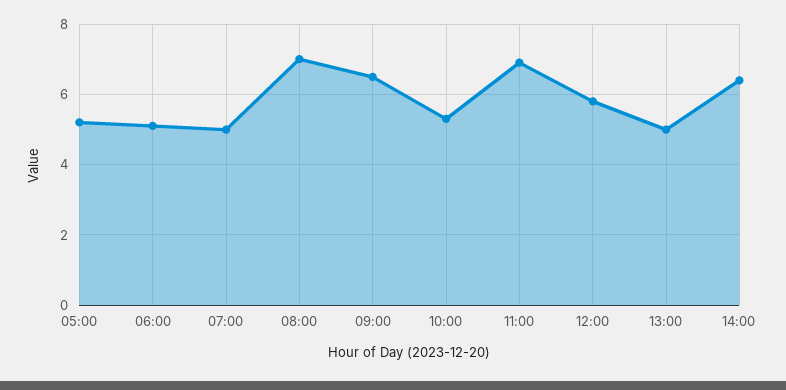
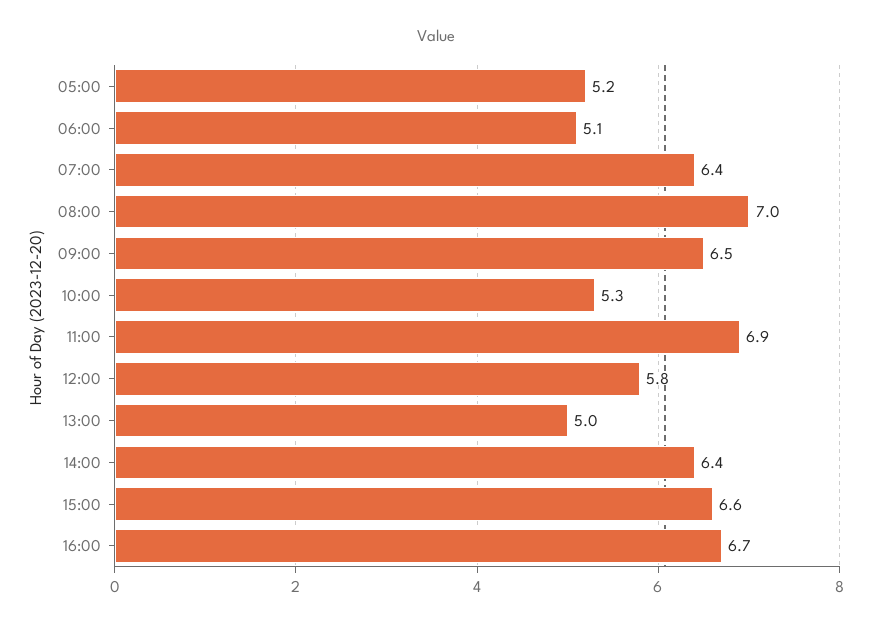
07:00: 5 -> 6.4
15:00: none -> 6.6
16:00: none -> 6.7

